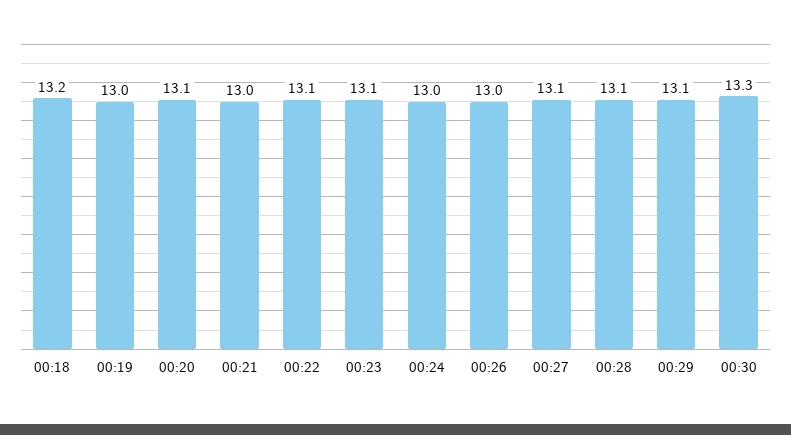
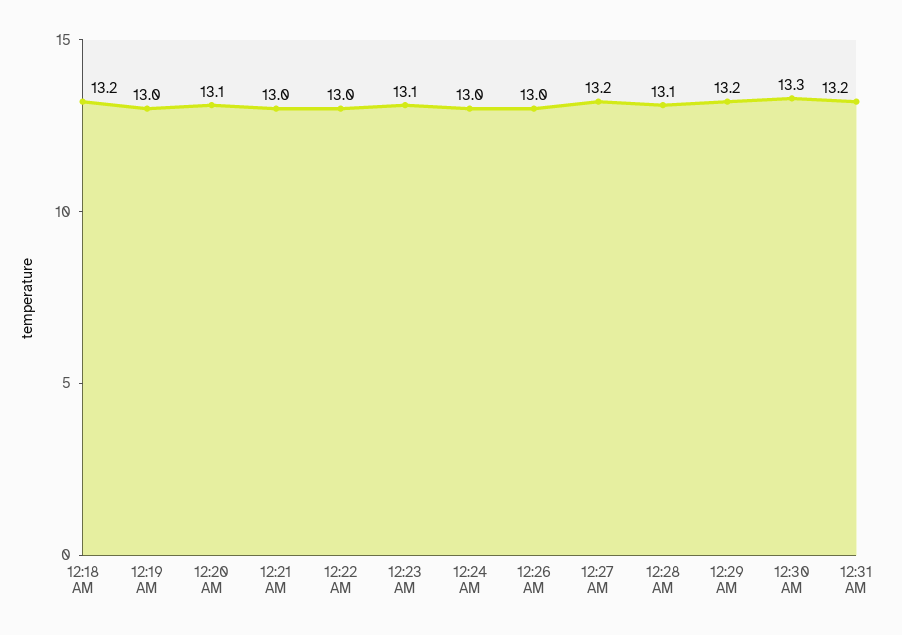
00:22: 13.1 -> 13
00:27: 13.1 -> 13.2
00:29: 13.1 -> 13.2
12:31 AM: none -> 13.2

